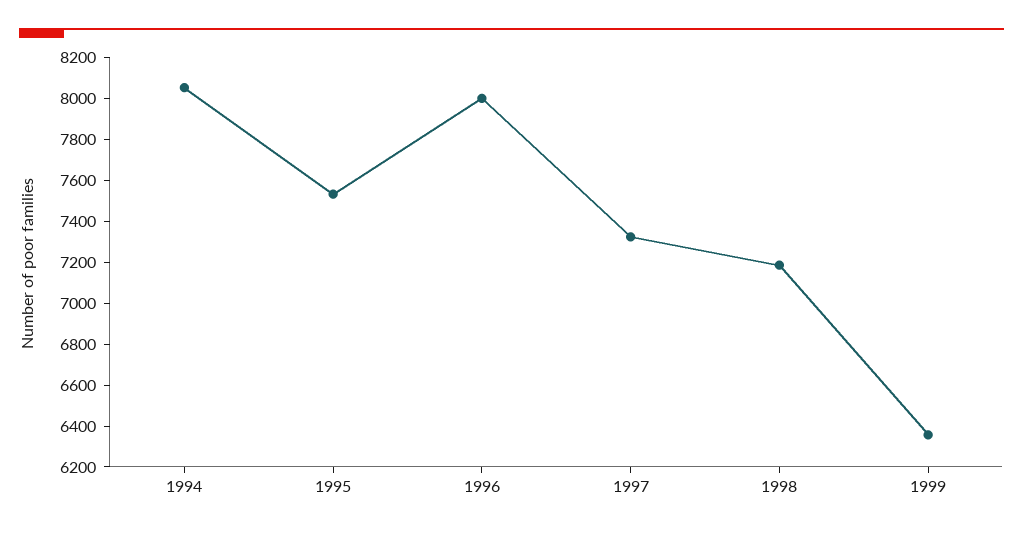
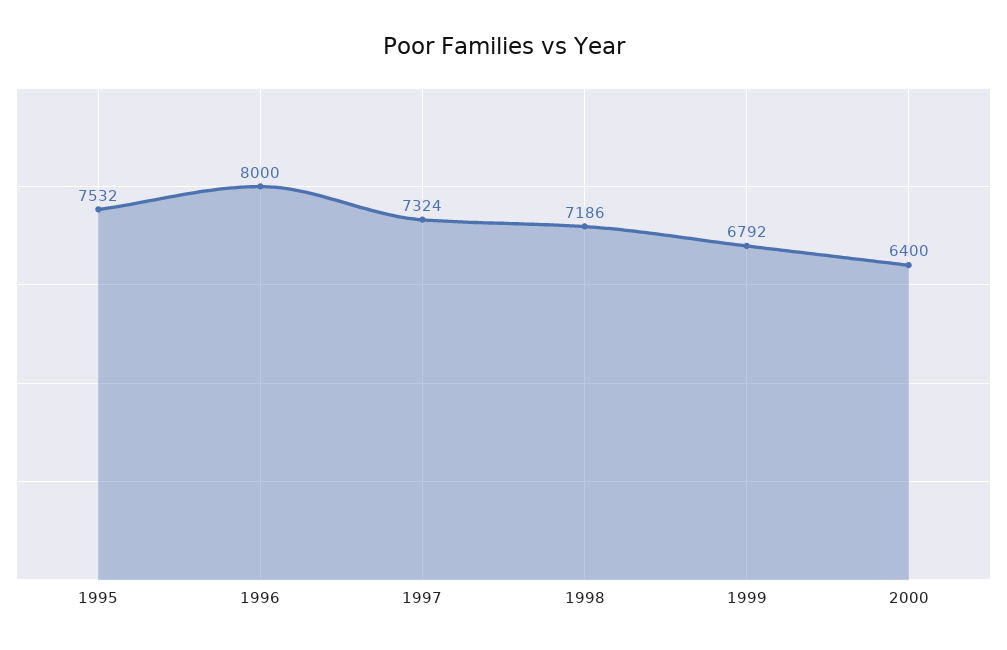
1994: 8050 -> none
1999: 6350 -> 6792
2000: none -> 6400

